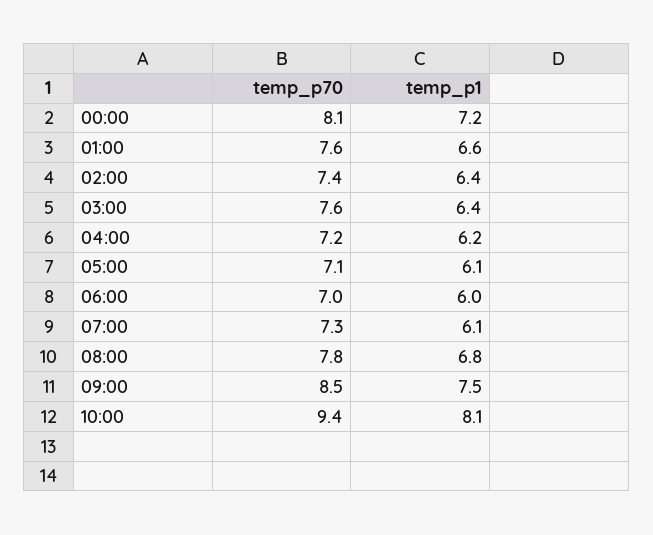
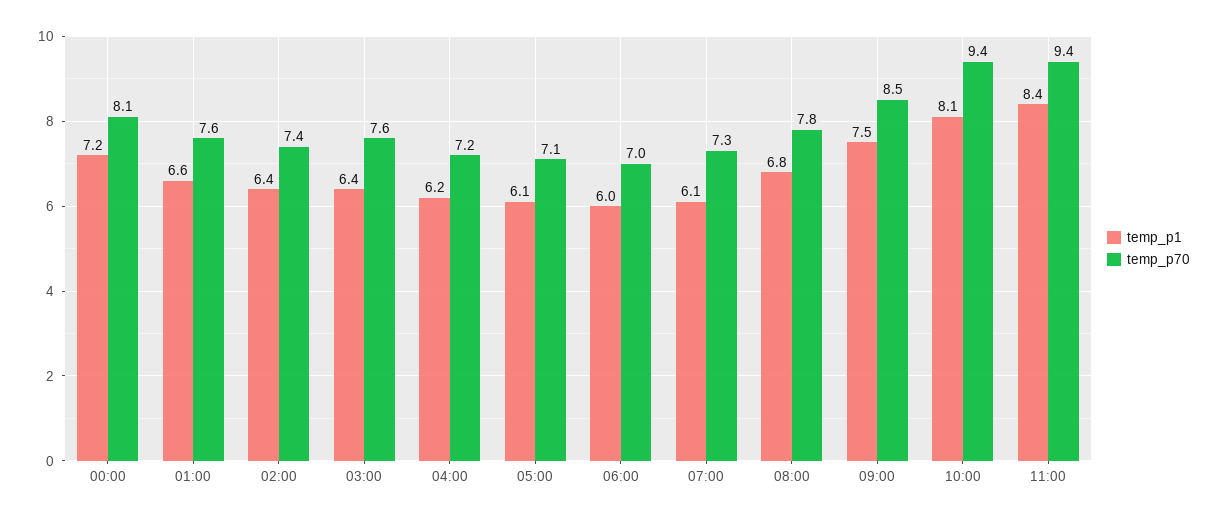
temp_p1, 11:00: none -> 8.4
temp_p70, 11:00: none -> 9.4

